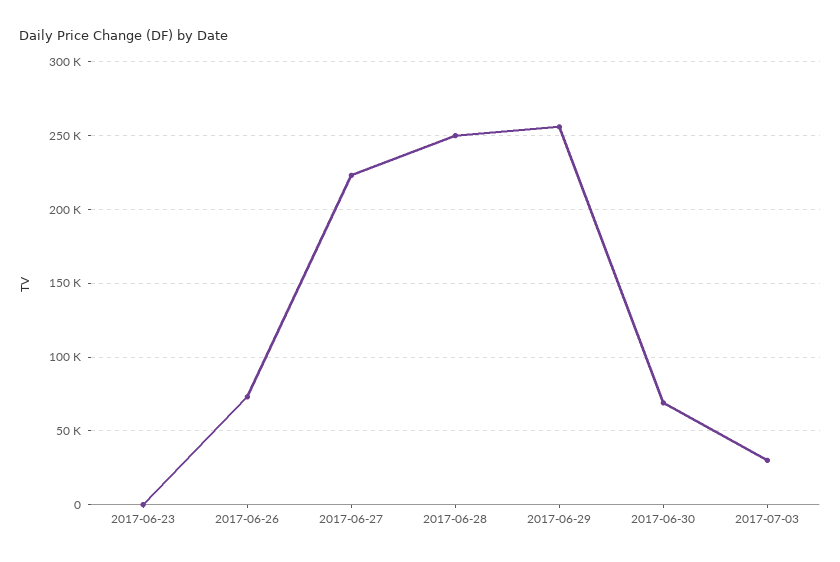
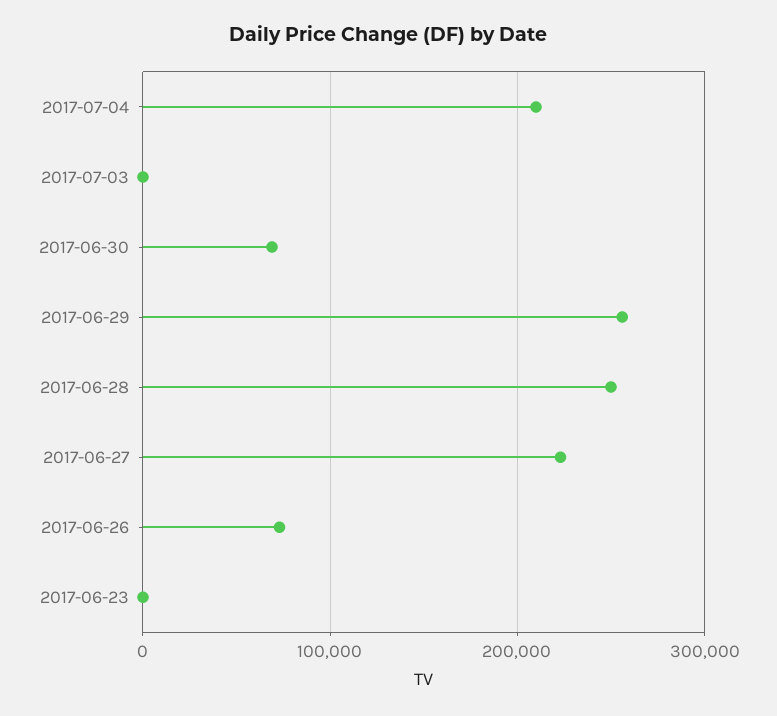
2017-07-03: 30000 -> 0
2017-07-04: none -> 210000

